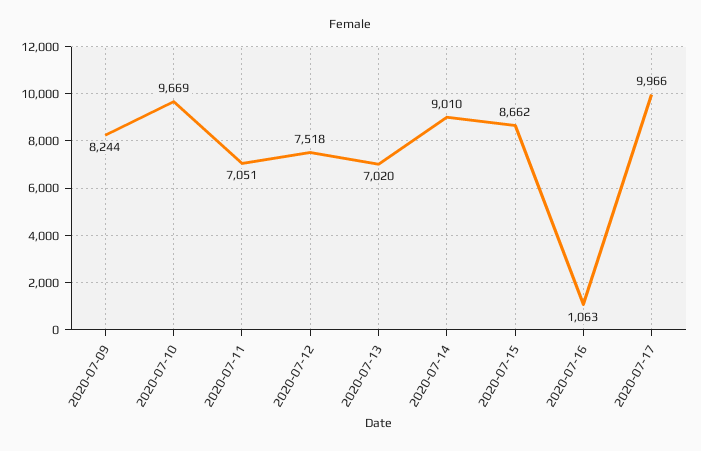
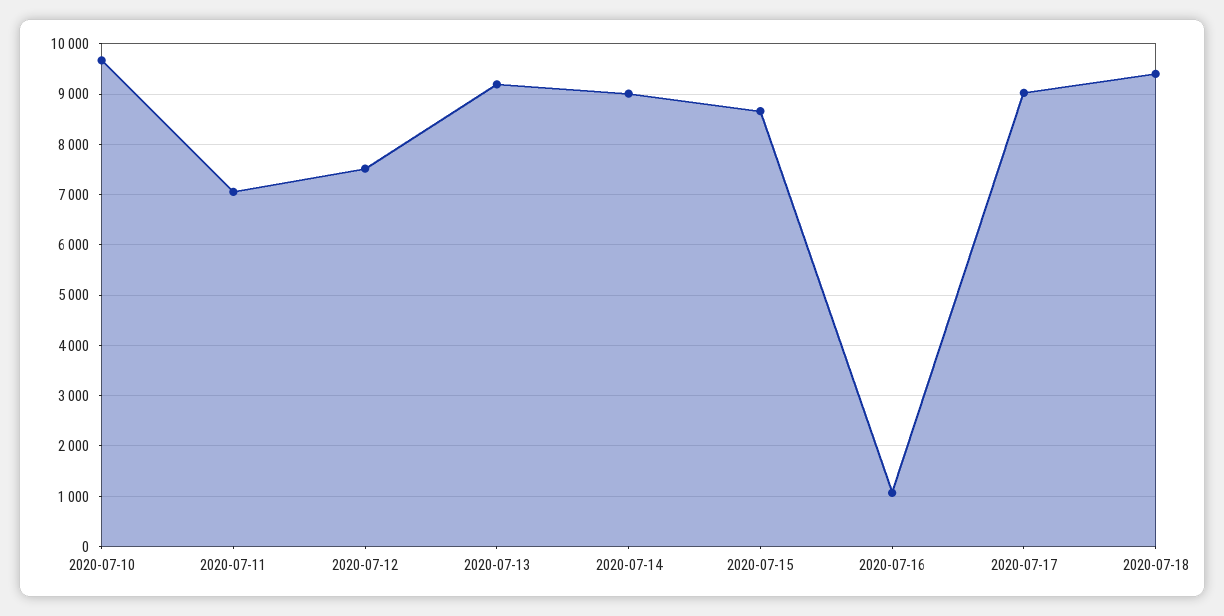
2020-07-09: 8244 -> none
2020-07-13: 7020 -> 9200
2020-07-17: 9966 -> 9000
2020-07-18: none -> 9400

